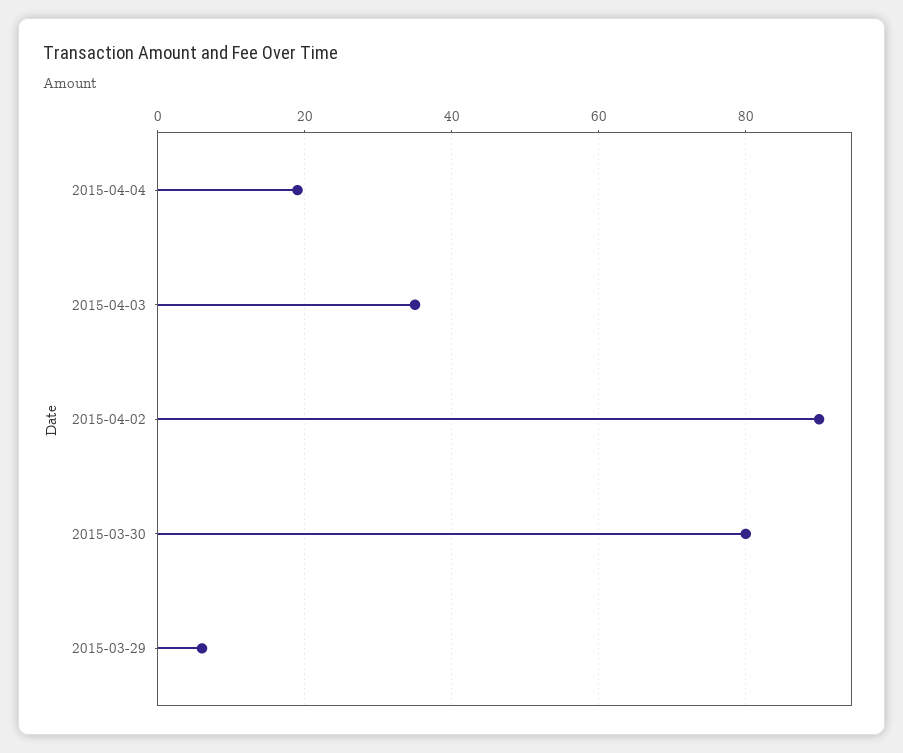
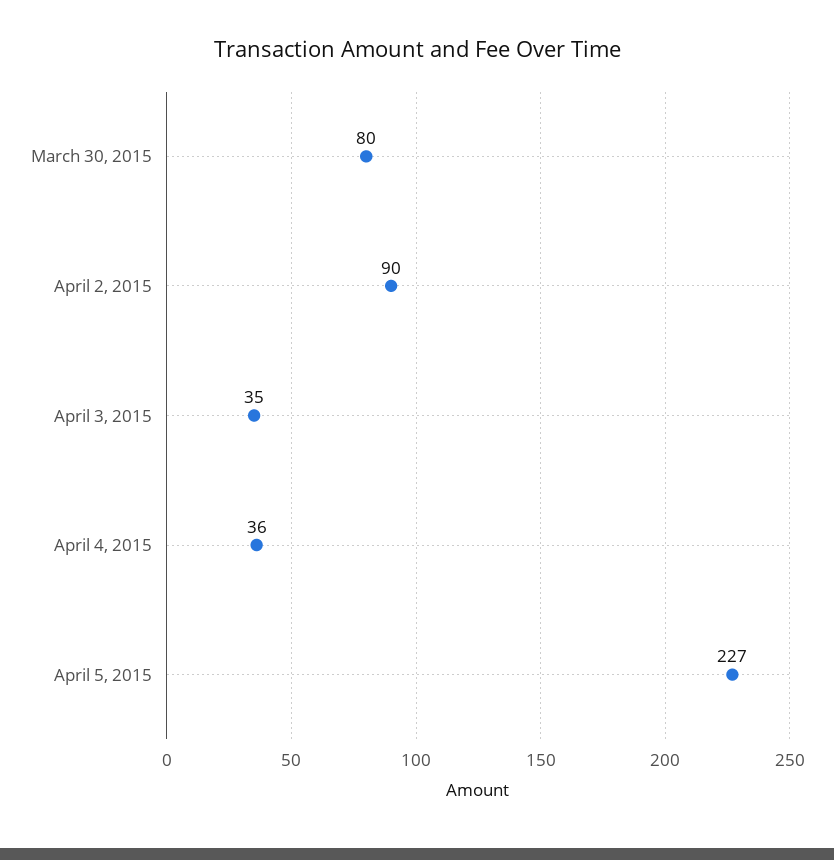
2015-04-04: 20 -> 36
2015-03-29: 5 -> none
April 5, 2015: none -> 227

